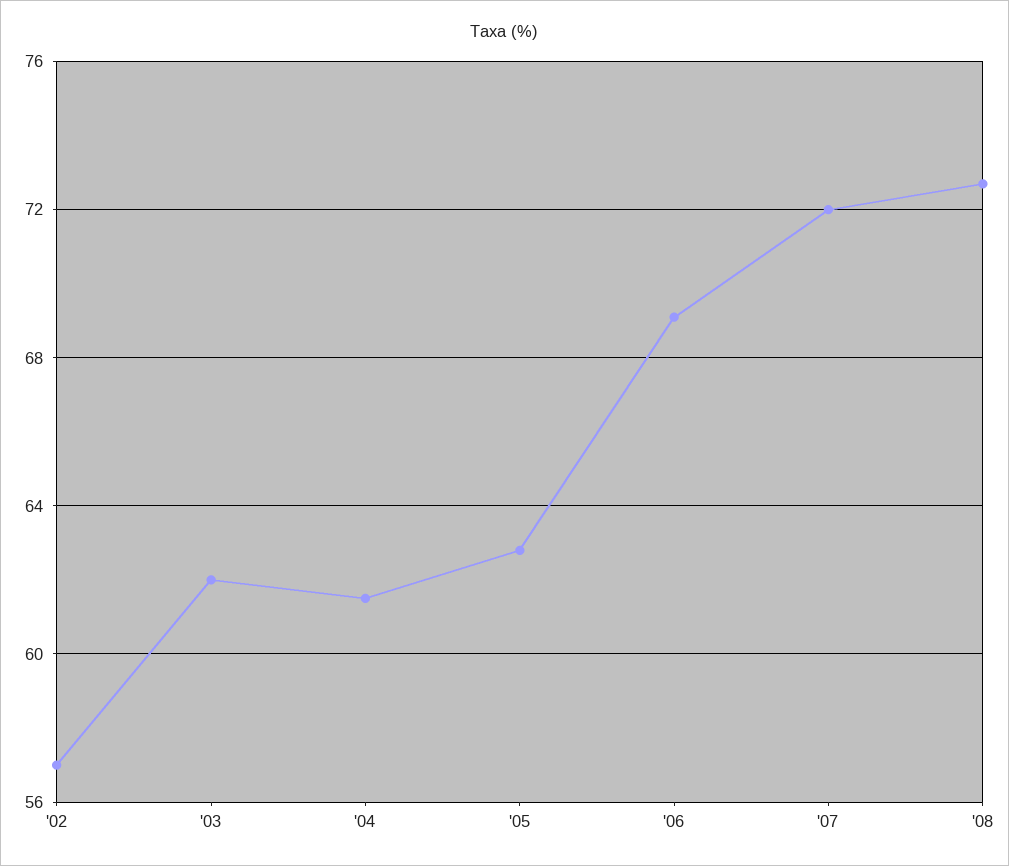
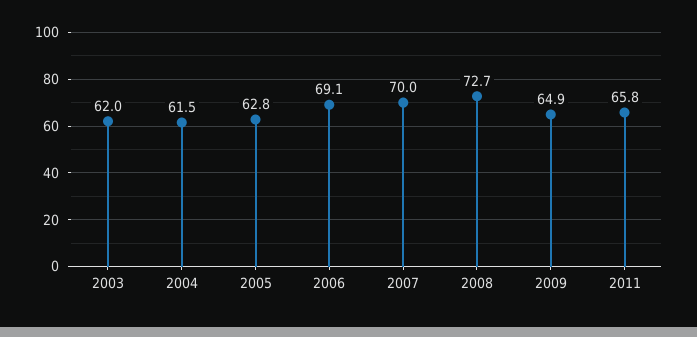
'02: 57 -> none
'07: 72 -> 70
2009: none -> 64.9
2011: none -> 65.8

